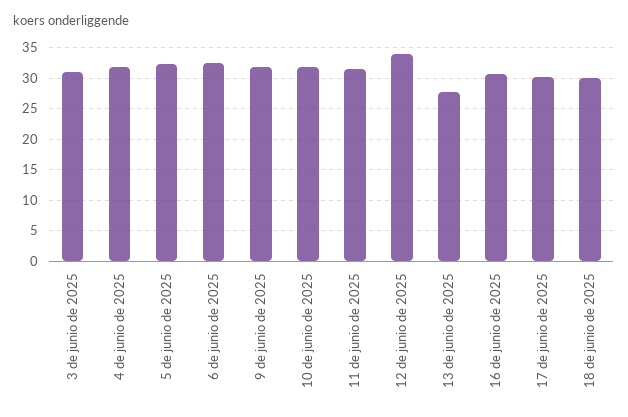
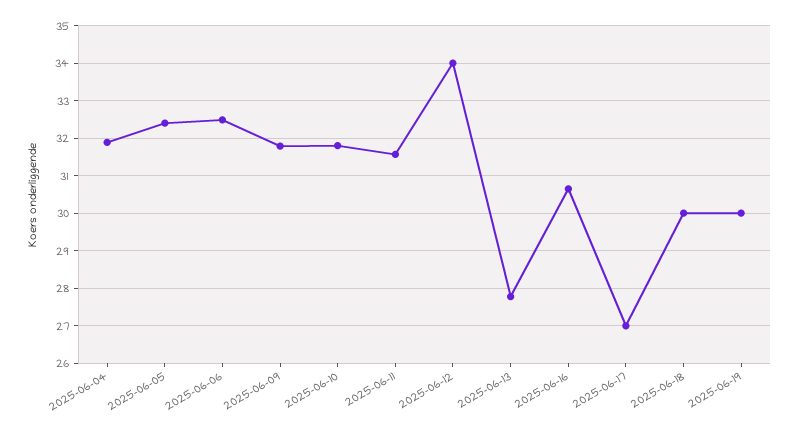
3 de junio de 2025: 31 -> none
17 de junio de 2025: 30 -> 27
2025-06-19: none -> 30

